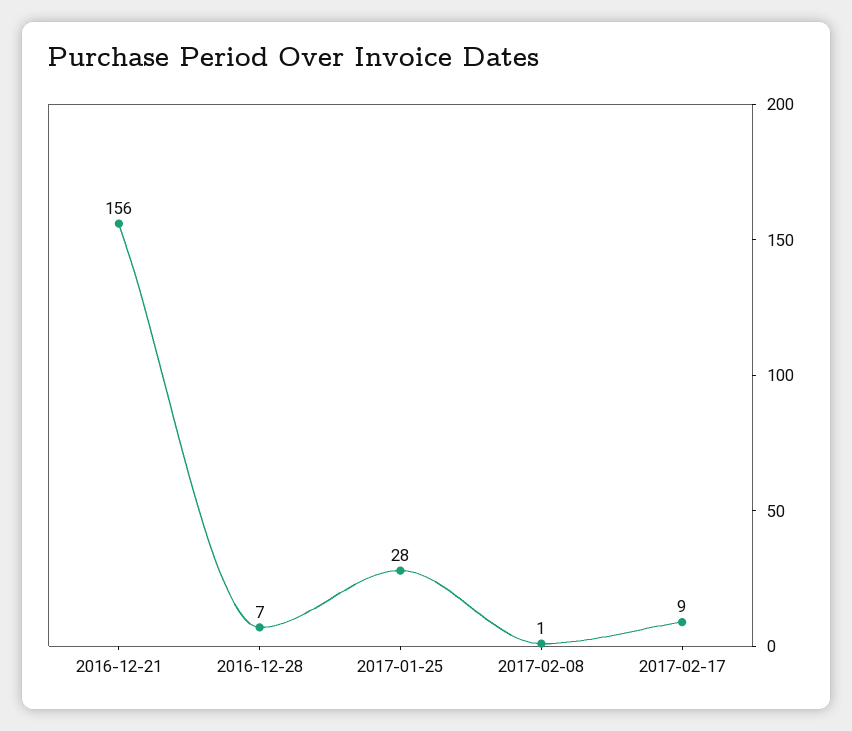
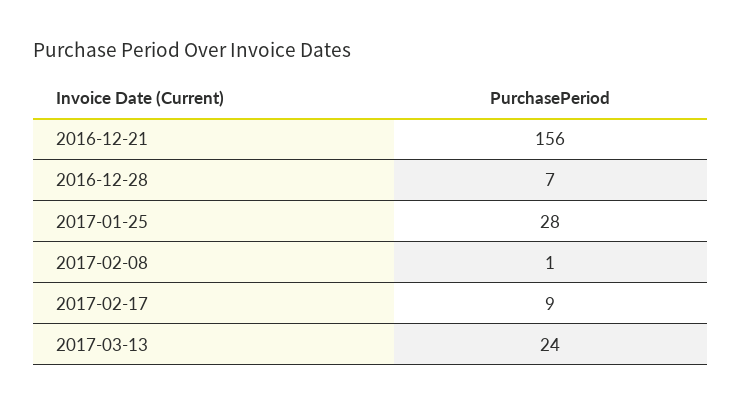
2017-03-13: none -> 24

